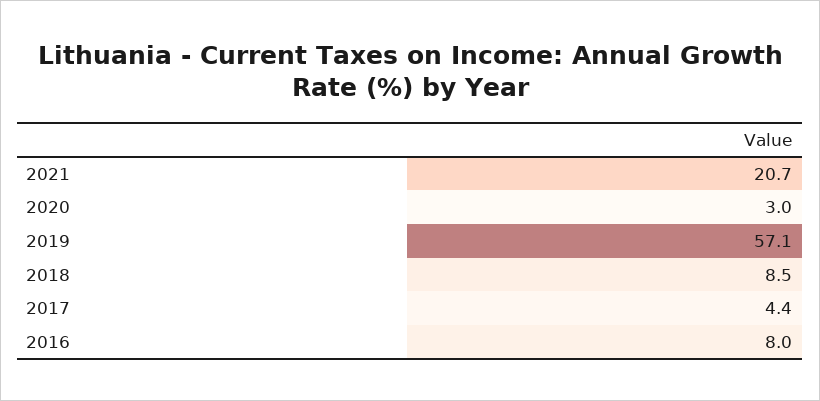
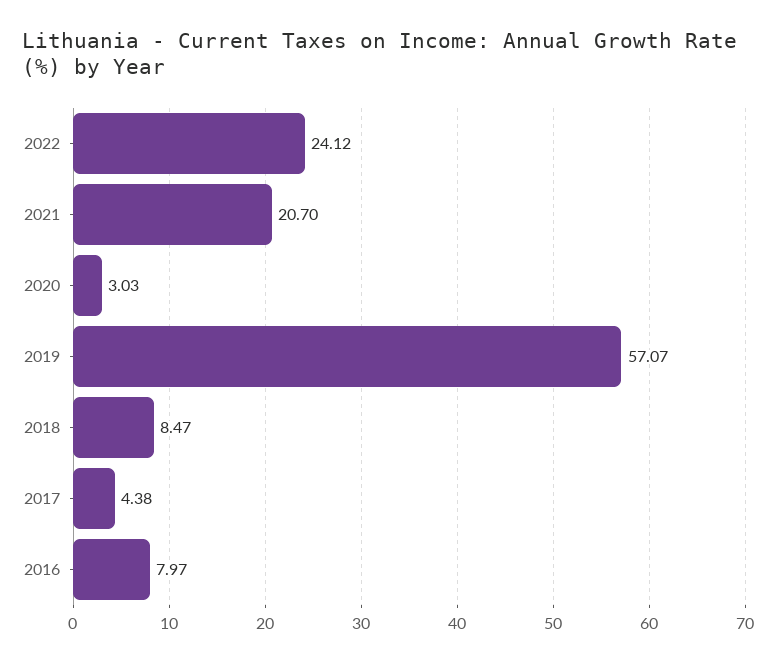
2022: none -> 24.12

